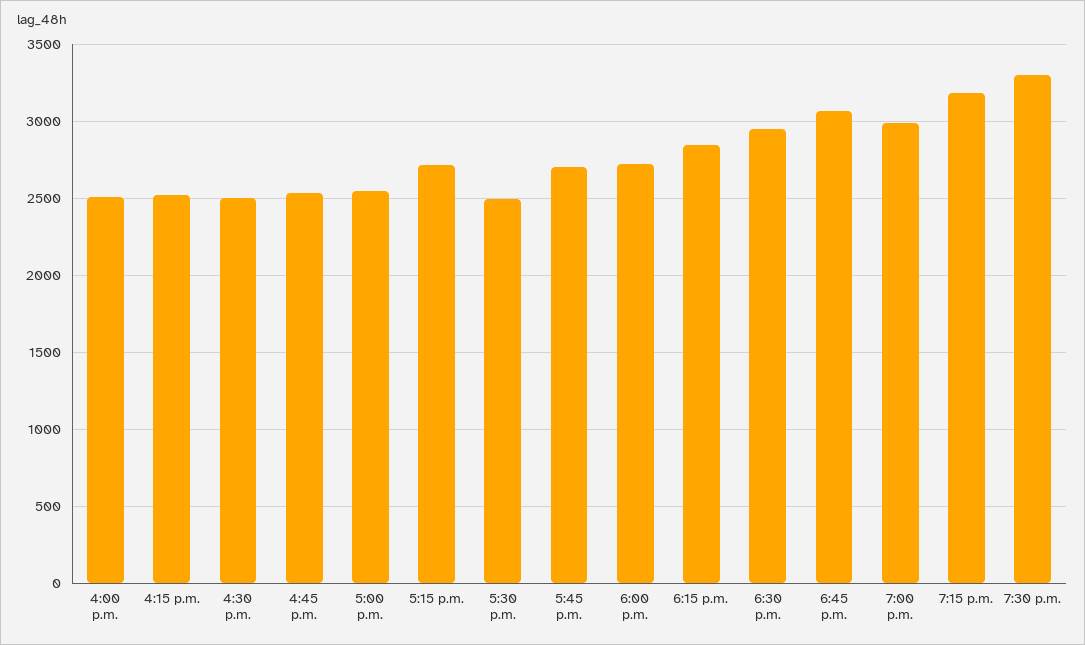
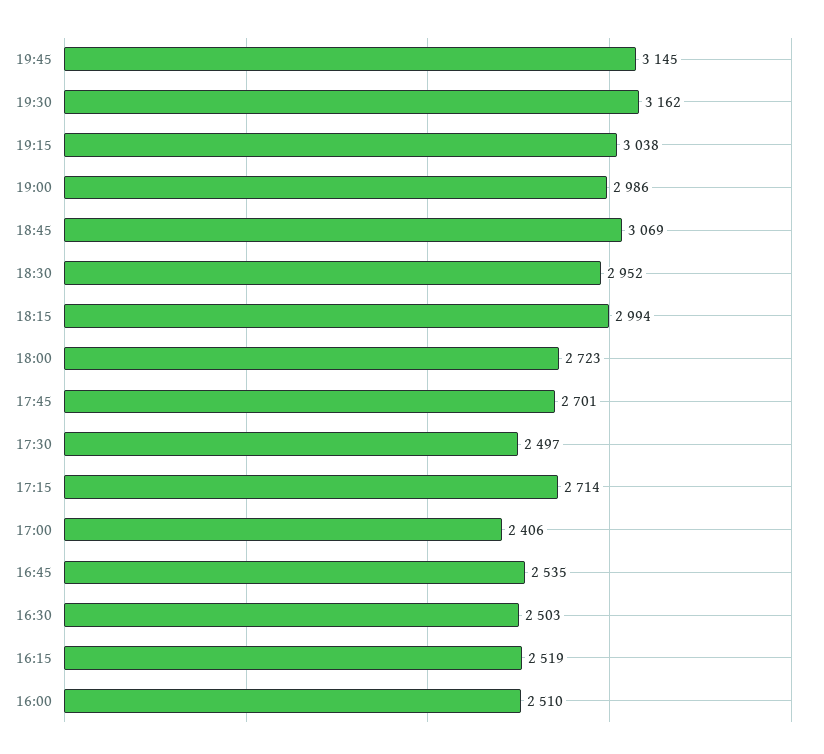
5:00 p.m.: 2550 -> 2406
6:15 p.m.: 2850 -> 2994
7:15 p.m.: 3200 -> 3038
7:30 p.m.: 3300 -> 3162
19:45: none -> 3145

